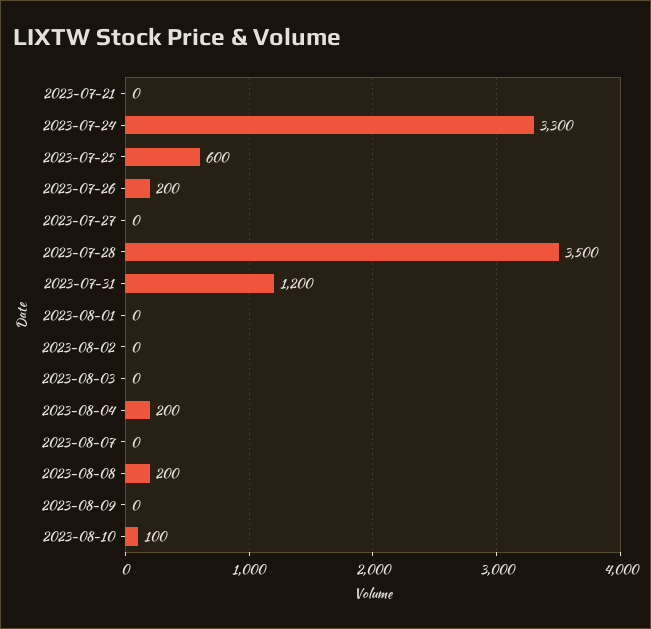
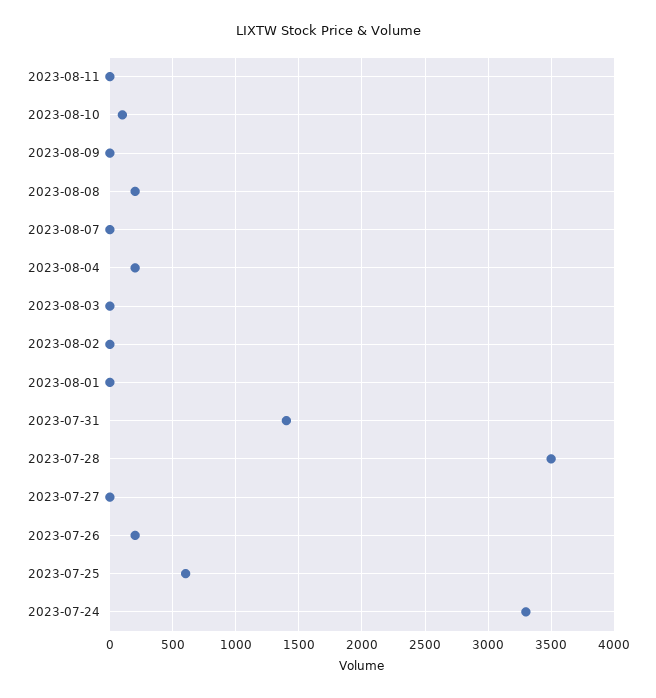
2023-07-21: 0 -> none
2023-07-31: 1200 -> 1400
2023-08-11: none -> 0

